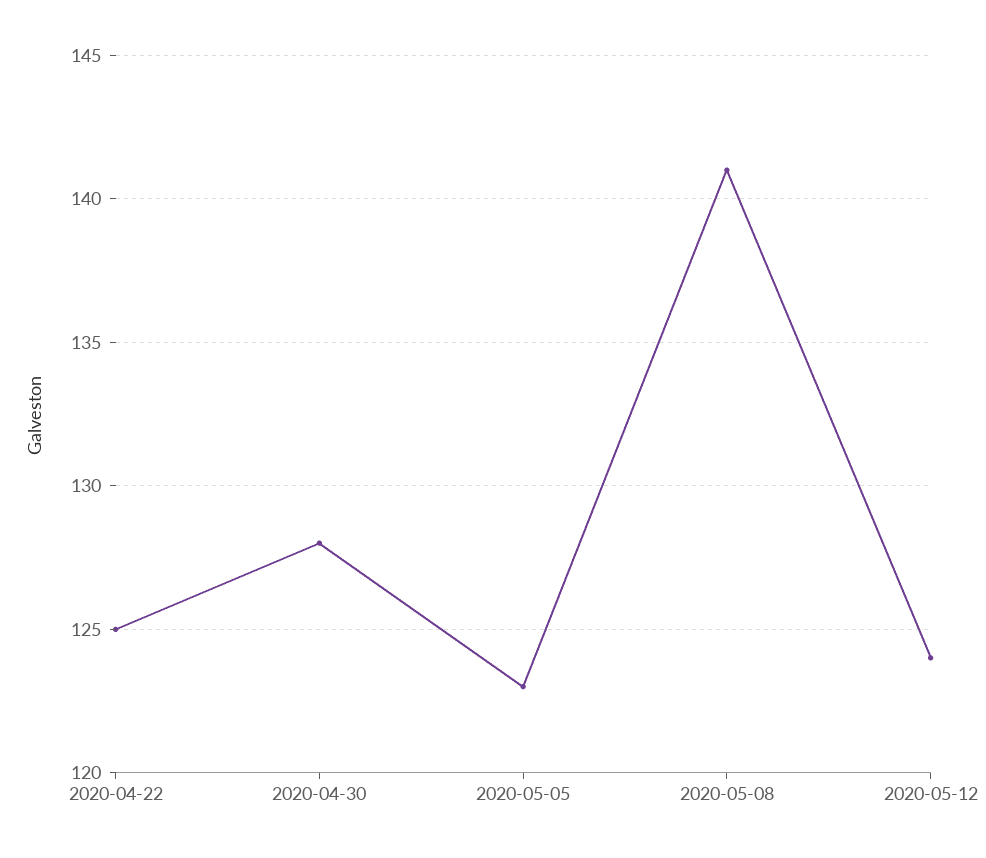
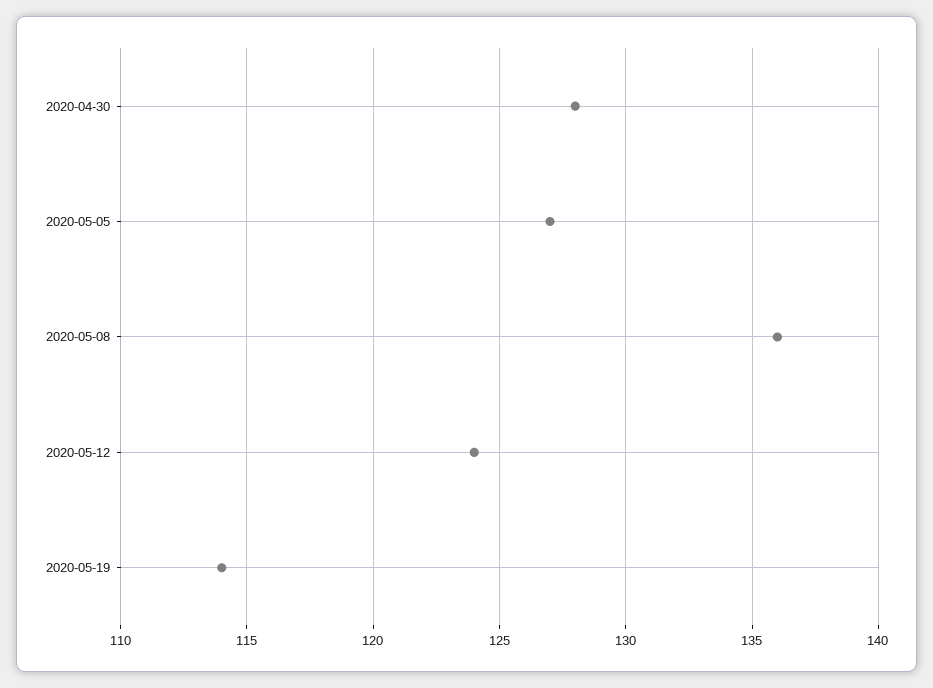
2020-04-22: 125 -> none
2020-05-05: 123 -> 127
2020-05-08: 141 -> 136
2020-05-19: none -> 114

